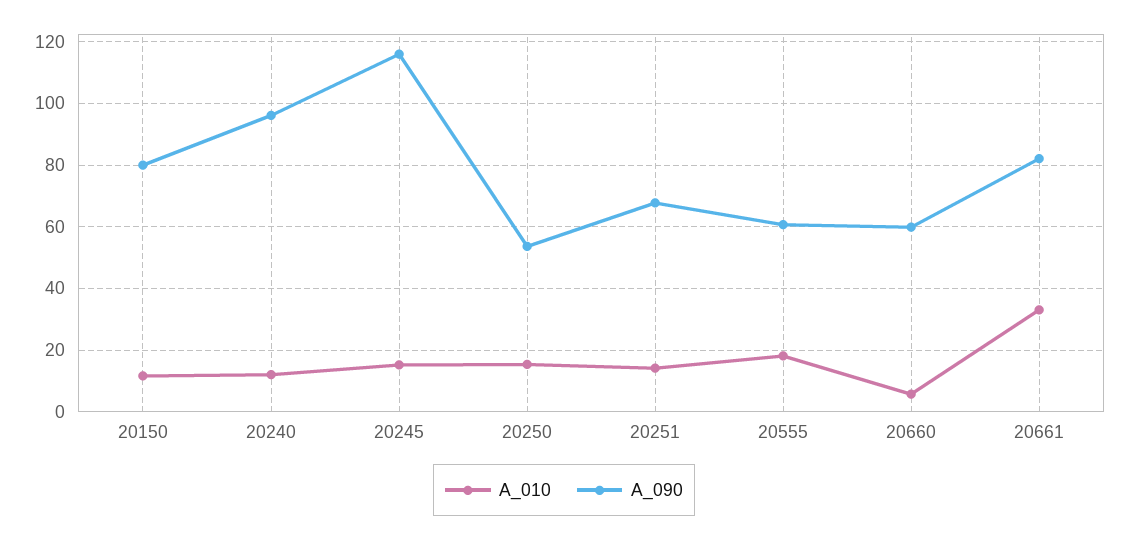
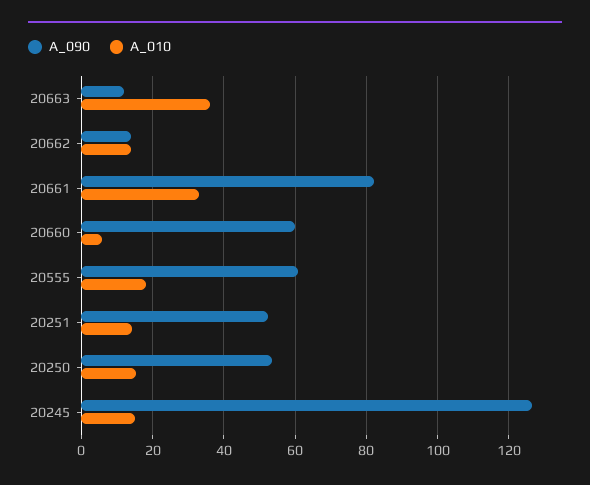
A_010, 20150: 12 -> none
A_090, 20150: 80 -> none
A_010, 20240: 12 -> none
A_090, 20240: 96 -> none
A_090, 20245: 116 -> 126
A_090, 20251: 68 -> 52
A_090, 20663: none -> 12
A_010, 20663: none -> 36
A_090, 20662: none -> 14
A_010, 20662: none -> 14

